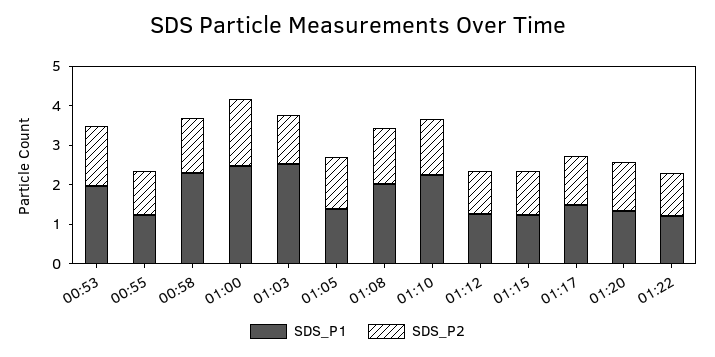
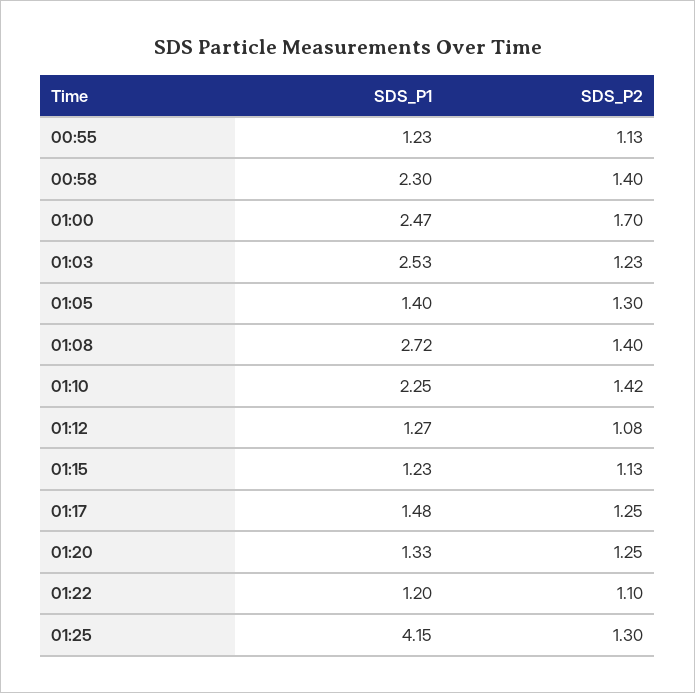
SDS_P1, 00:53: 2 -> none
SDS_P2, 00:53: 1.5 -> none
SDS_P1, 01:08: 2 -> 2.72
SDS_P1, 01:25: none -> 4.15
SDS_P2, 01:25: none -> 1.3

